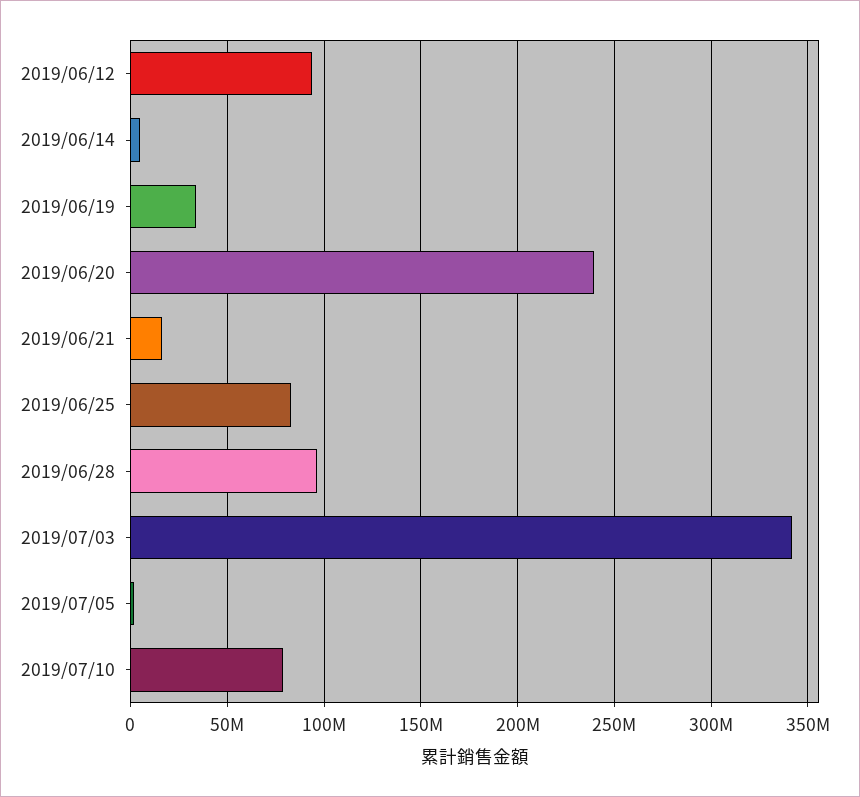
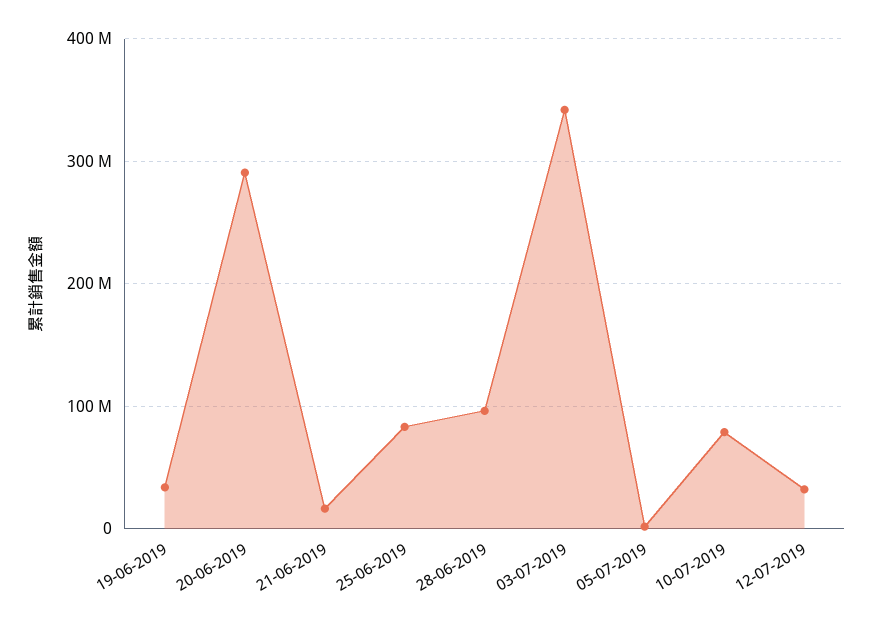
2019/06/12: 95000000 -> none
2019/06/14: 5000000 -> none
2019/06/20: 240000000 -> 290000000
12-07-2019: none -> 30000000

